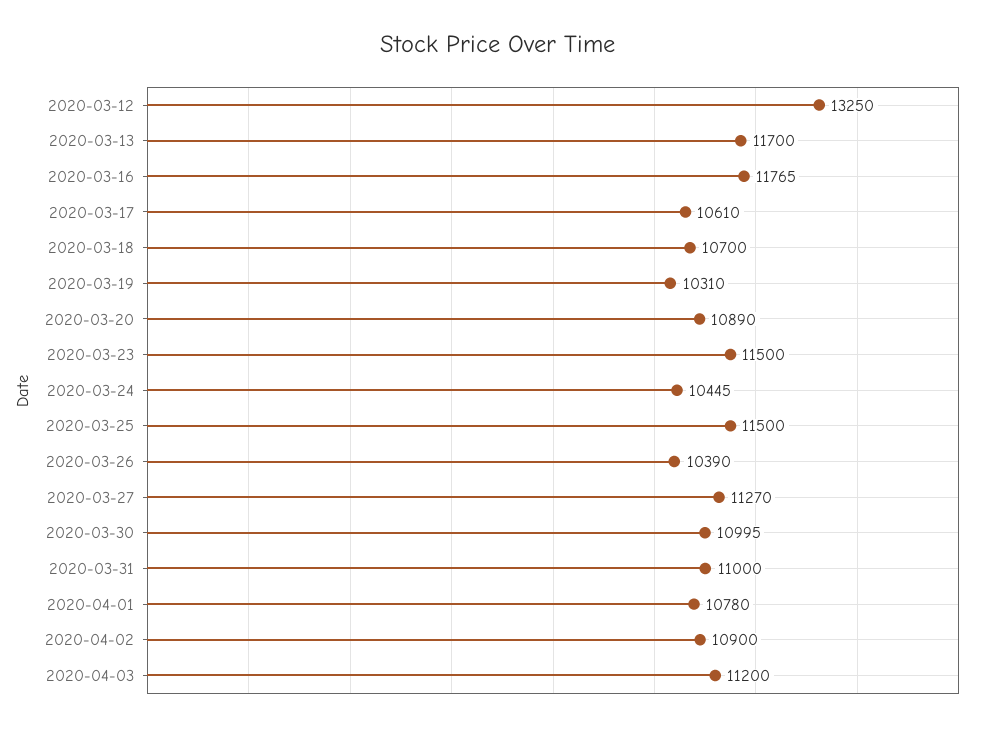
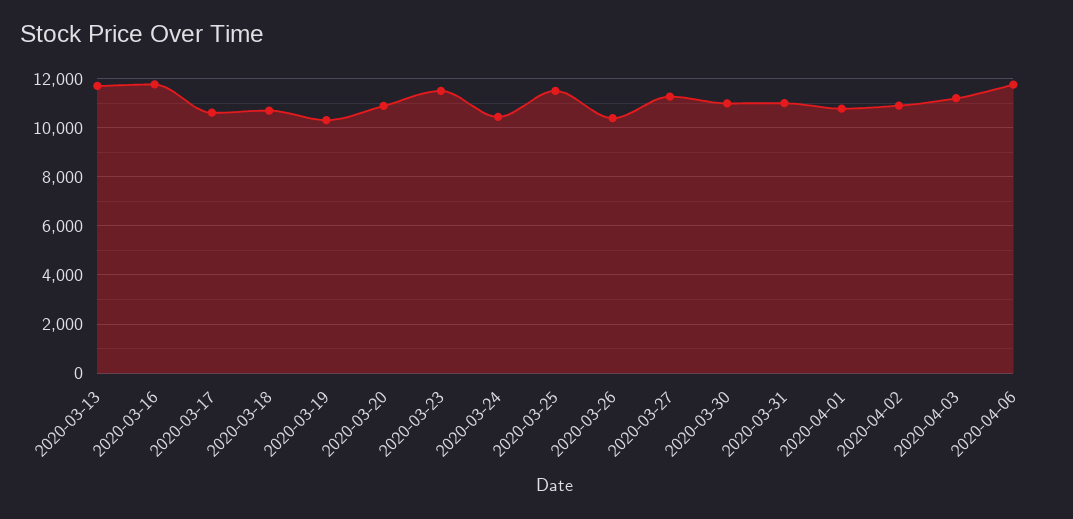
2020-03-12: 13250 -> none
2020-04-06: none -> 11750

